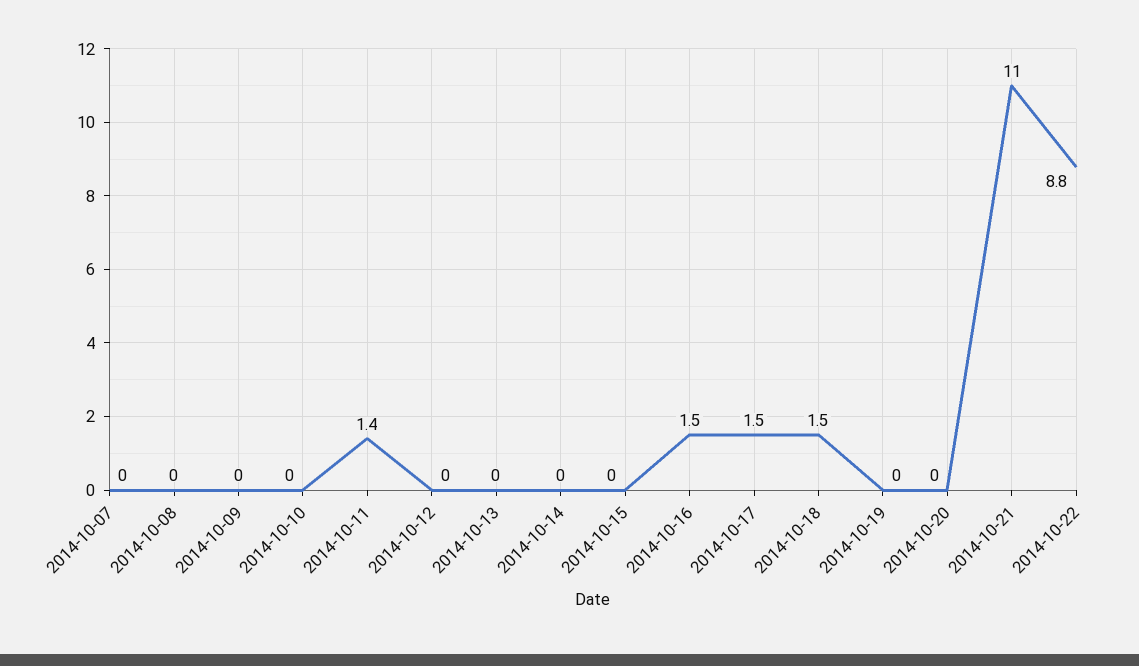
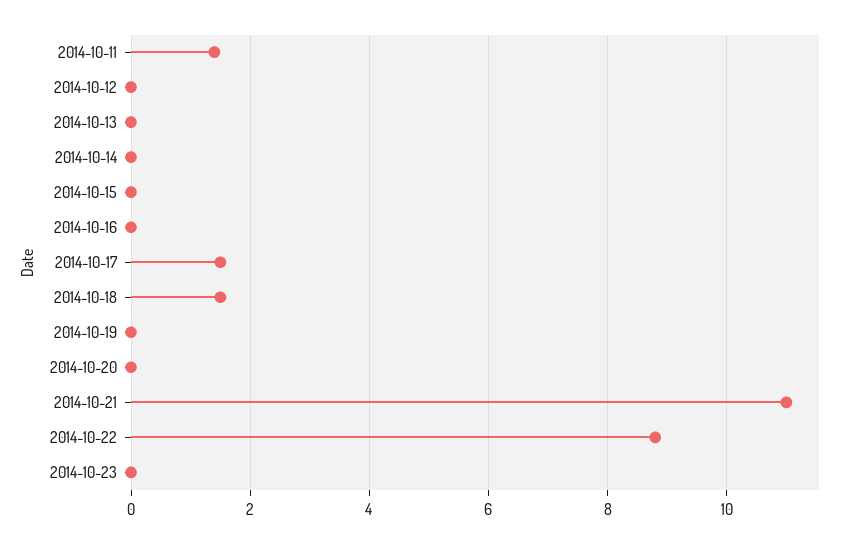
2014-10-07: 0 -> none
2014-10-08: 0 -> none
2014-10-09: 0 -> none
2014-10-10: 0 -> none
2014-10-16: 1.5 -> 0
2014-10-23: none -> 0

